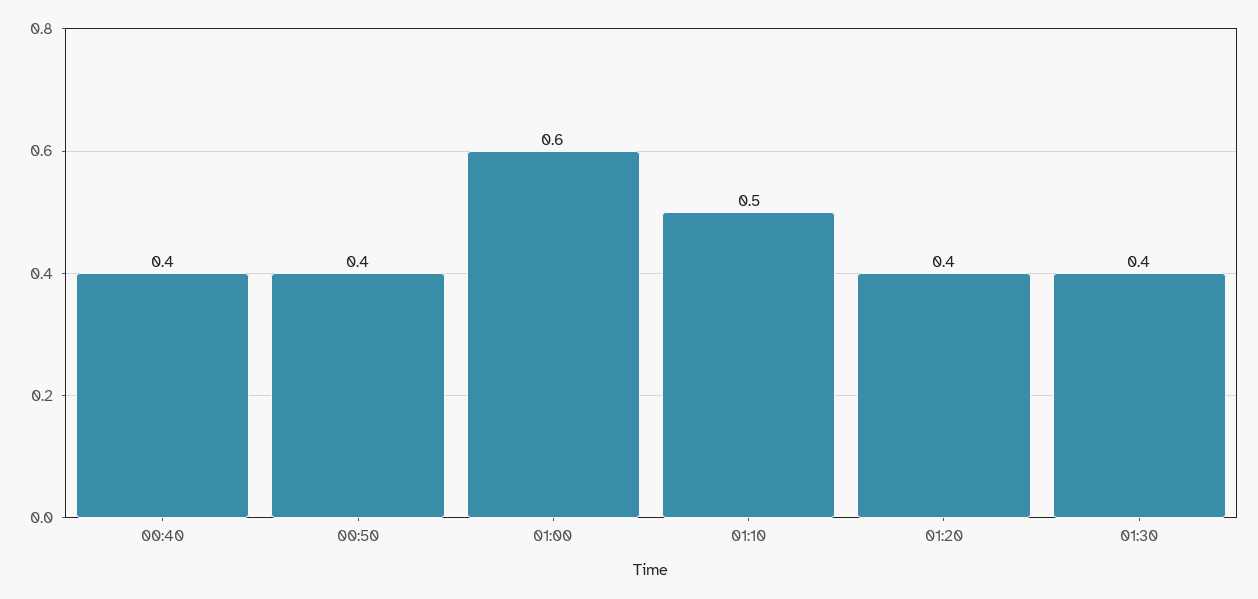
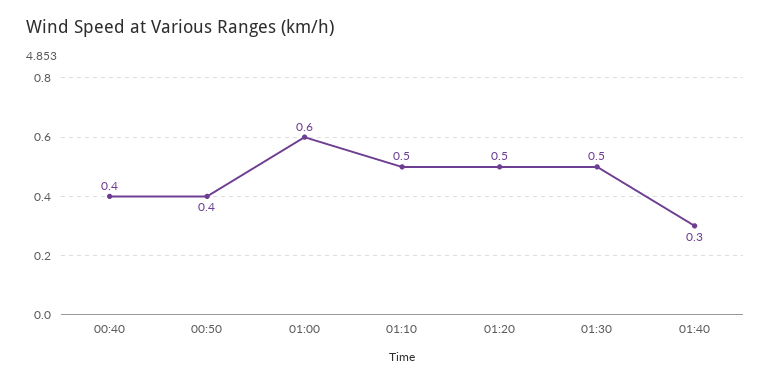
01:20: 0.4 -> 0.5
01:30: 0.4 -> 0.5
01:40: none -> 0.3

